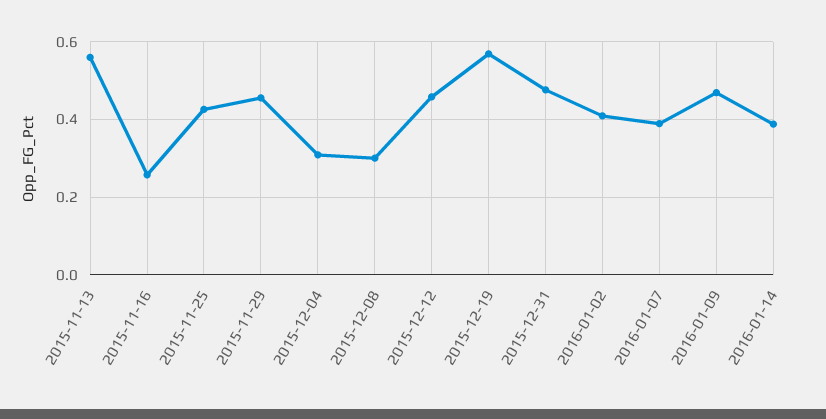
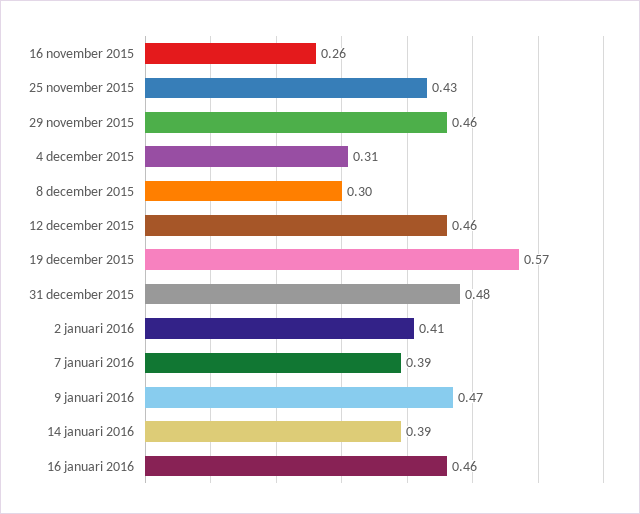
2015-11-13: 0.56 -> none
16 januari 2016: none -> 0.46

